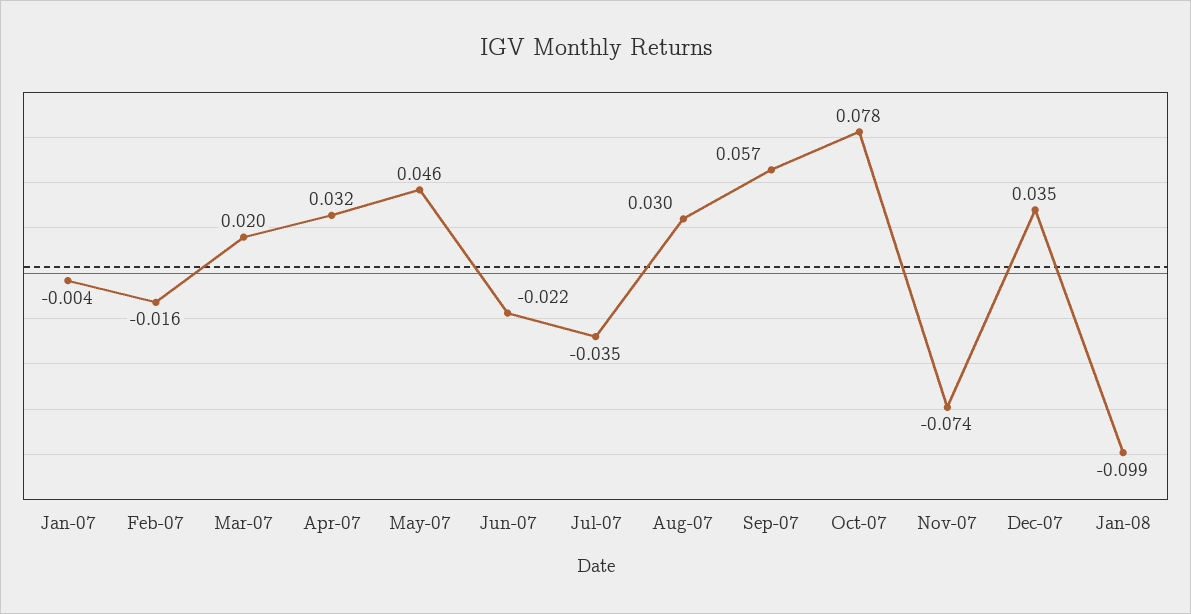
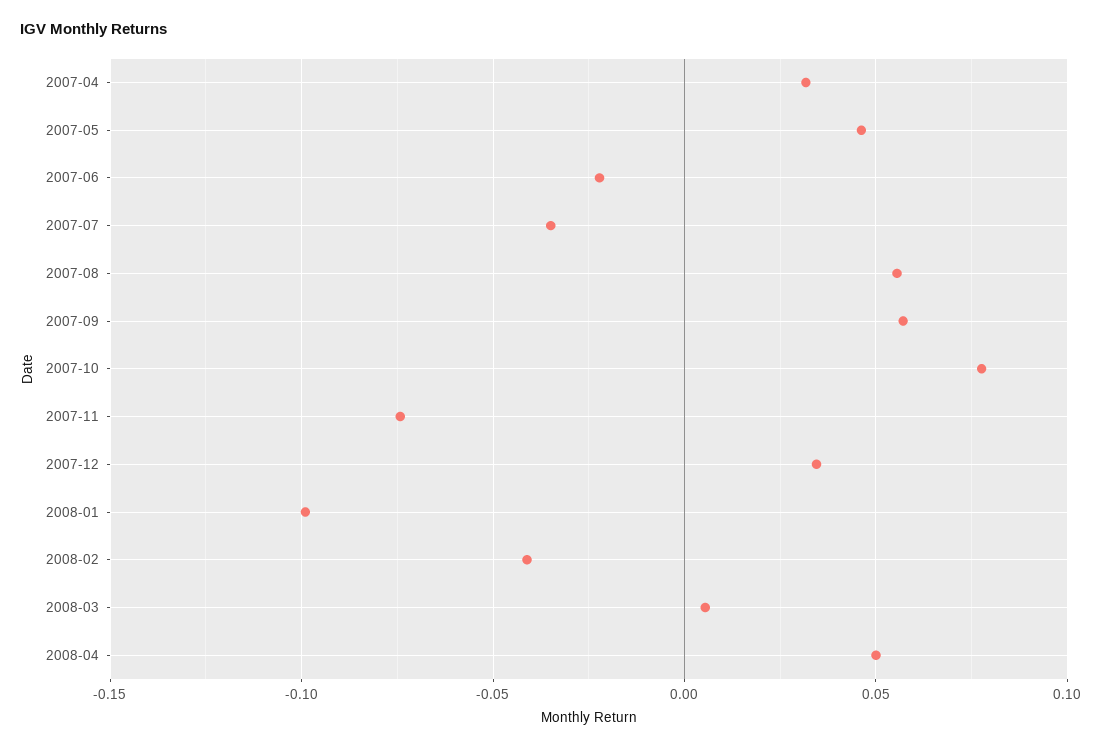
Jan-07: -0.004 -> none
Feb-07: -0.016 -> none
Mar-07: 0.02 -> none
Aug-07: 0.03 -> 0.055
2008-02: none -> -0.04
2008-03: none -> 0.005
2008-04: none -> 0.05

